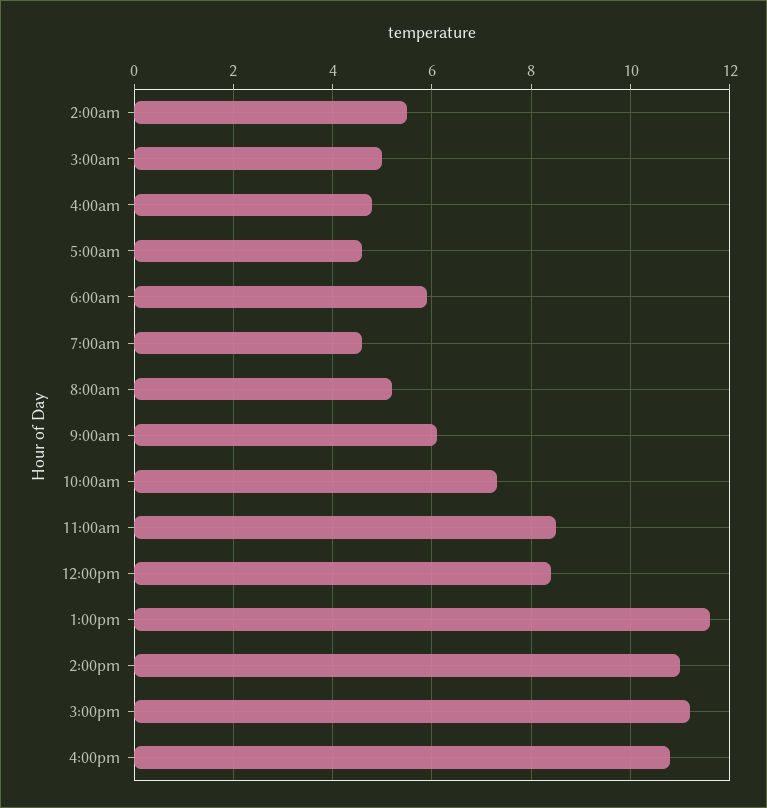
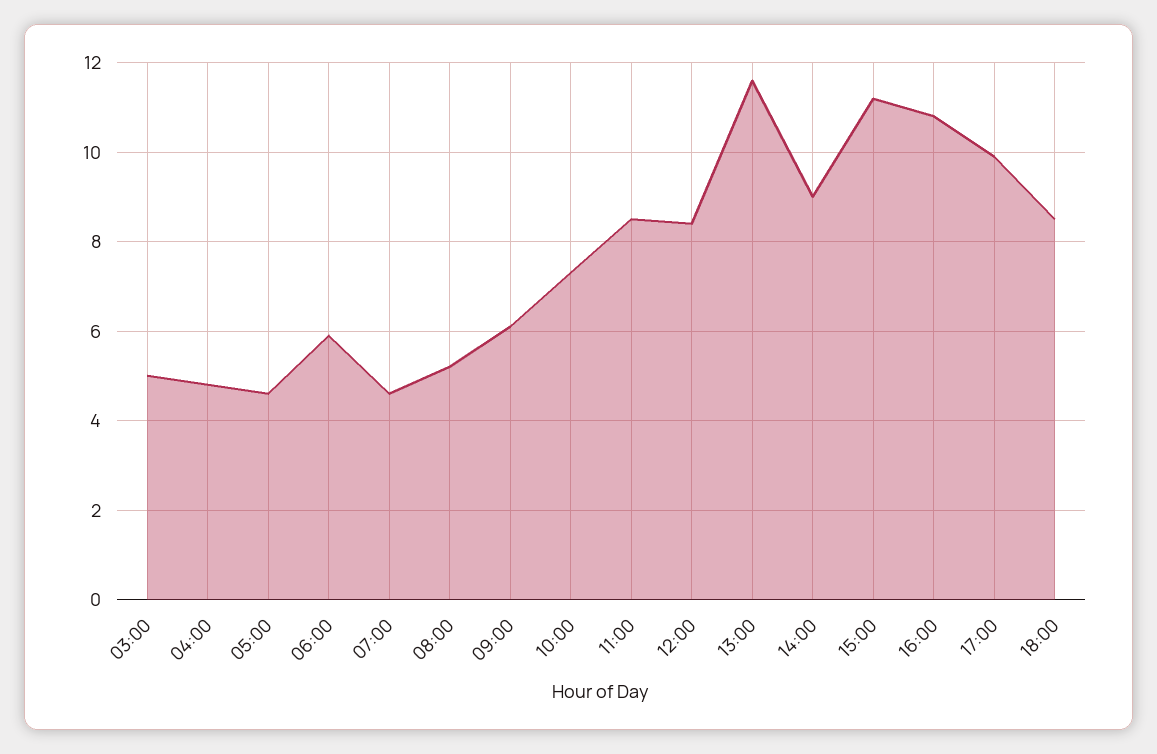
2:00am: 5.5 -> none
2:00pm: 11 -> 9
17:00: none -> 10
18:00: none -> 8.5

